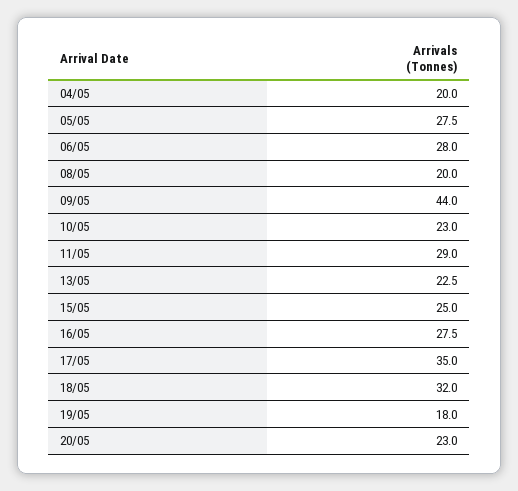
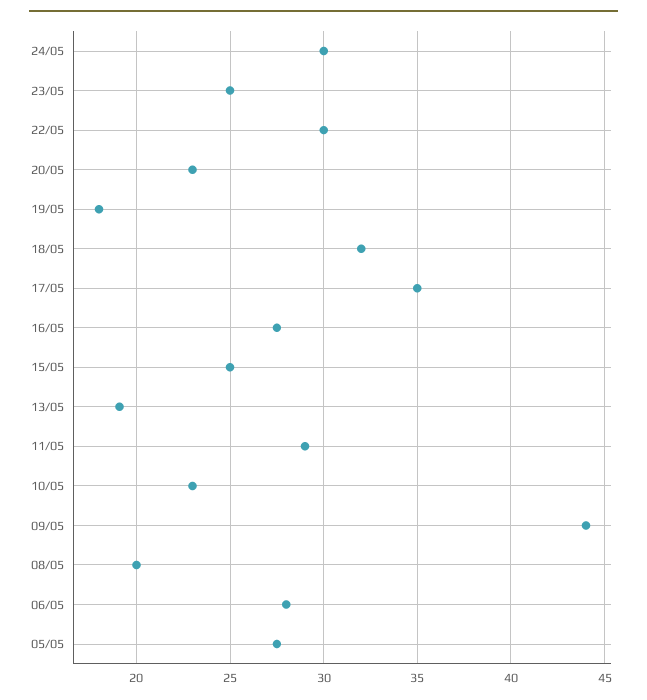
04/05: 20 -> none
13/05: 22.5 -> 19
24/05: none -> 30
23/05: none -> 25
22/05: none -> 30

